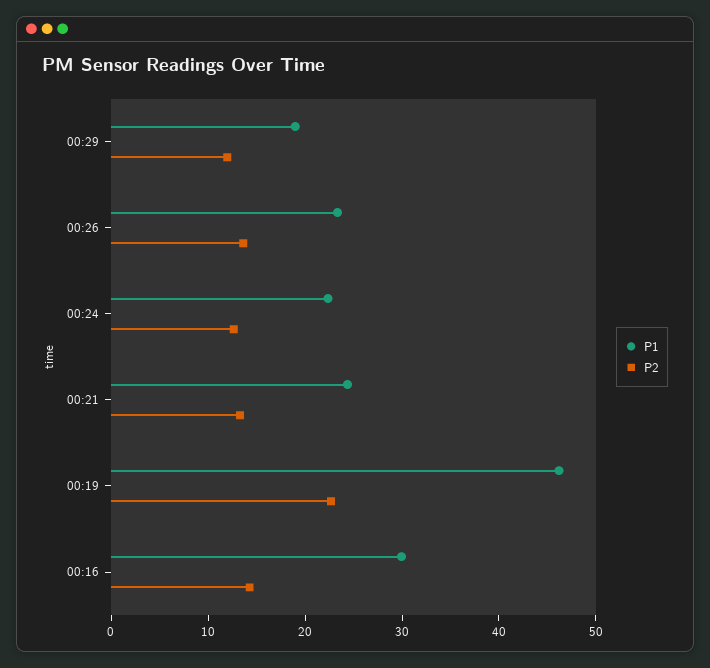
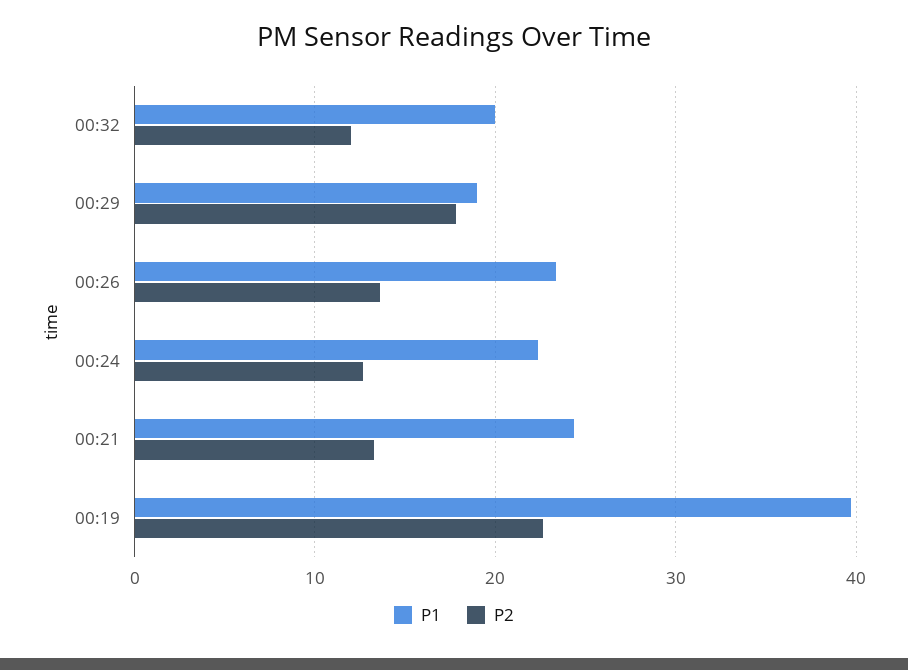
P2, 00:29: 12 -> 18
P1, 00:19: 46 -> 40
P1, 00:16: 30 -> none
P2, 00:16: 14 -> none
P1, 00:32: none -> 20
P2, 00:32: none -> 12

